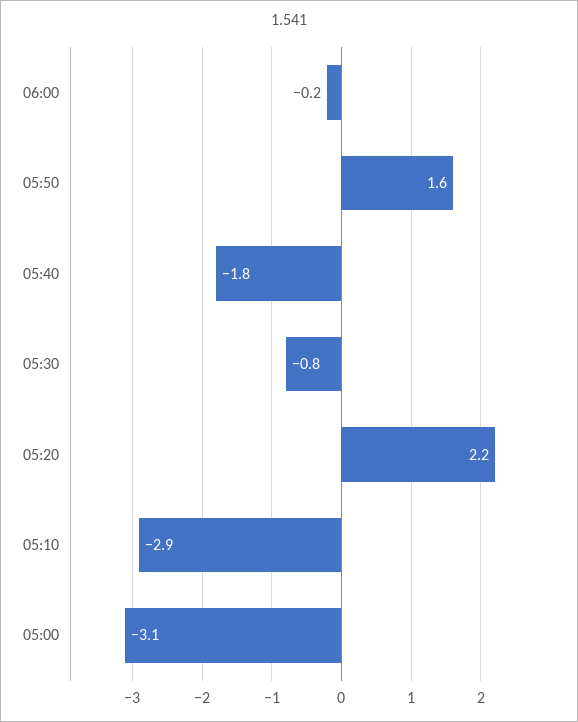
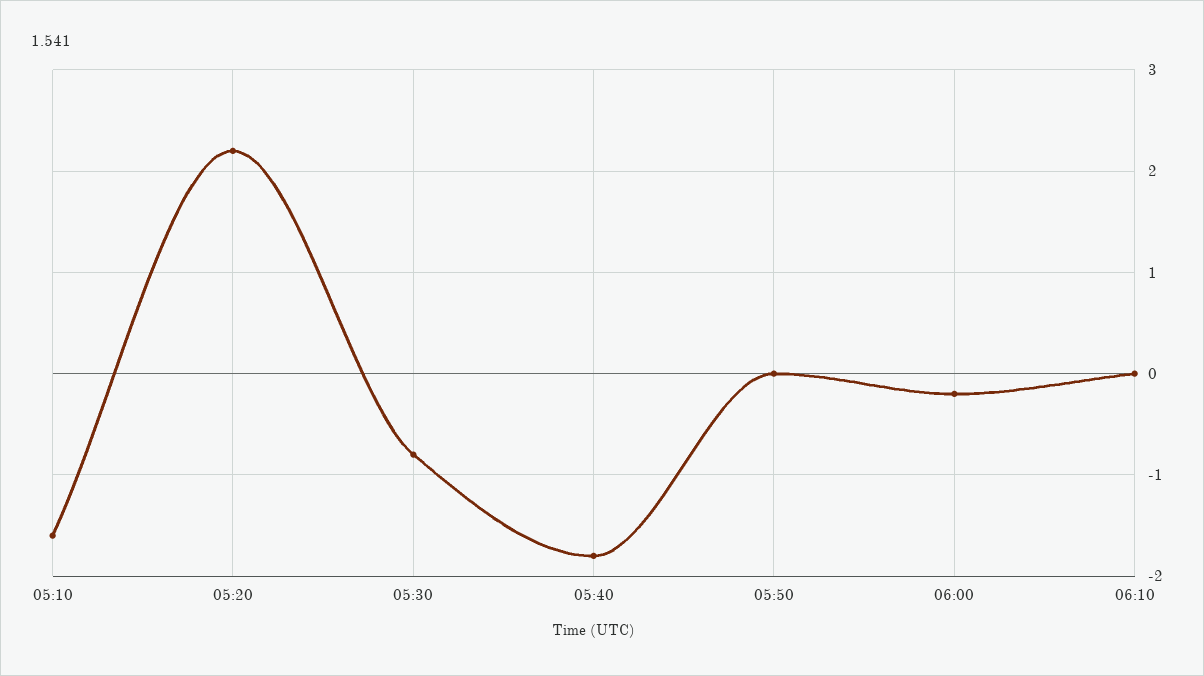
05:50: 1.6 -> 0
05:10: -2.9 -> -1.6
05:00: -3.1 -> none
06:10: none -> 0

